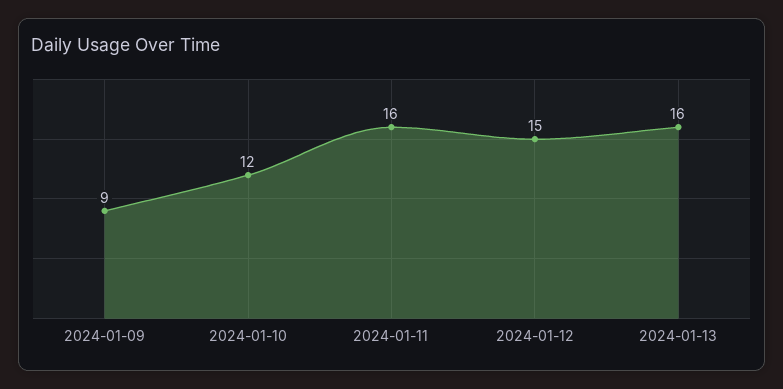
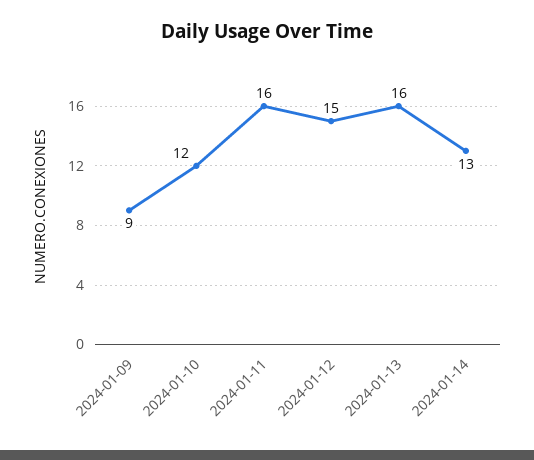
2024-01-14: none -> 13

